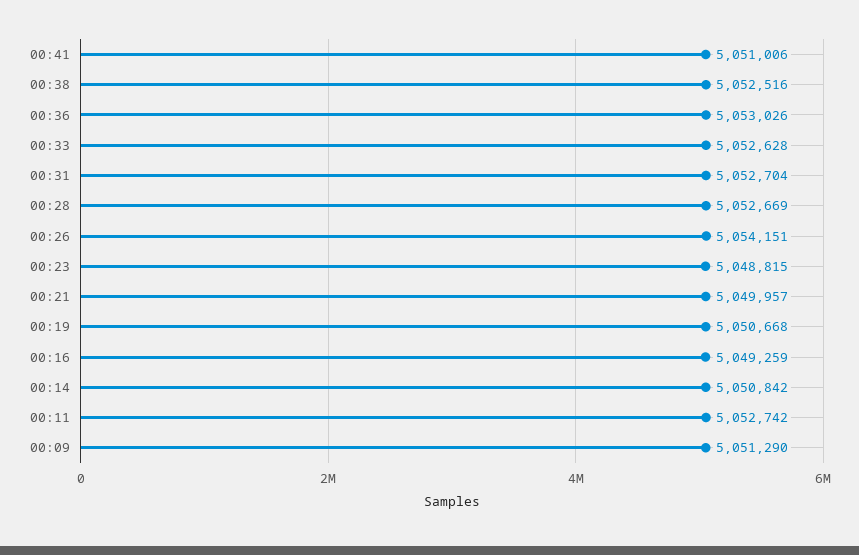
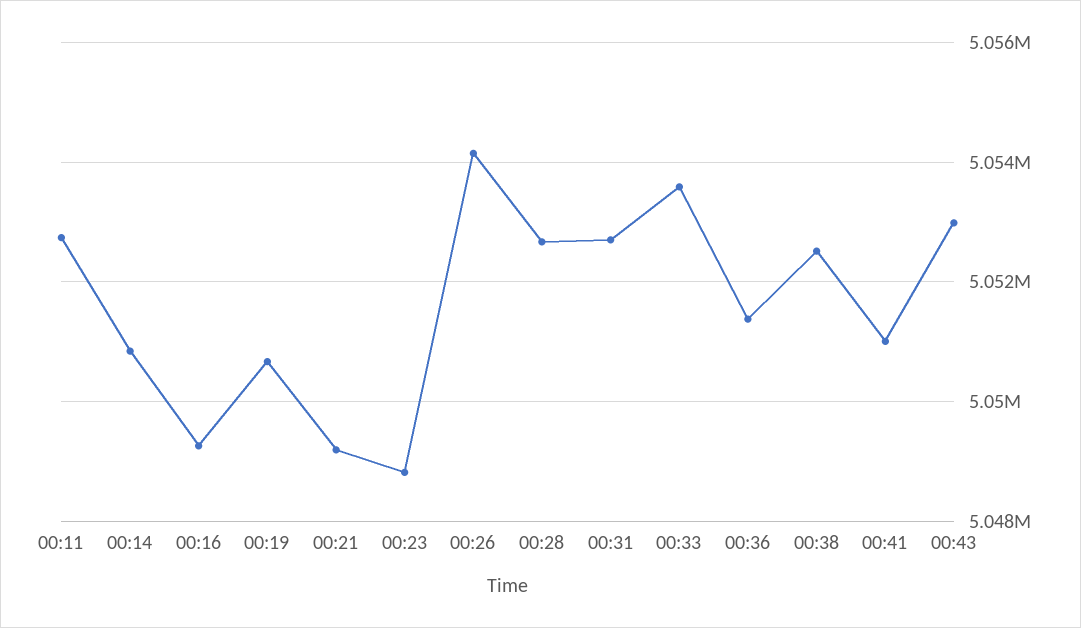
00:36: 5053026 -> 5051400
00:33: 5052628 -> 5053600
00:21: 5049957 -> 5049200
00:09: 5051290 -> none
00:43: none -> 5053000

